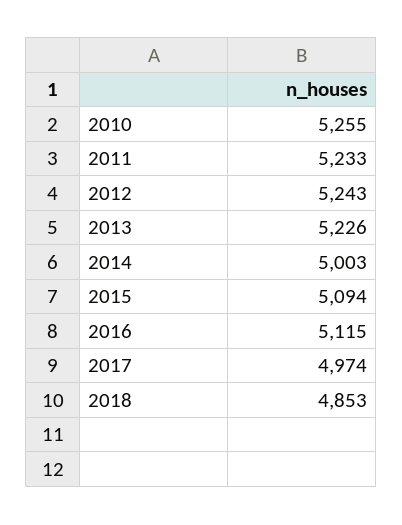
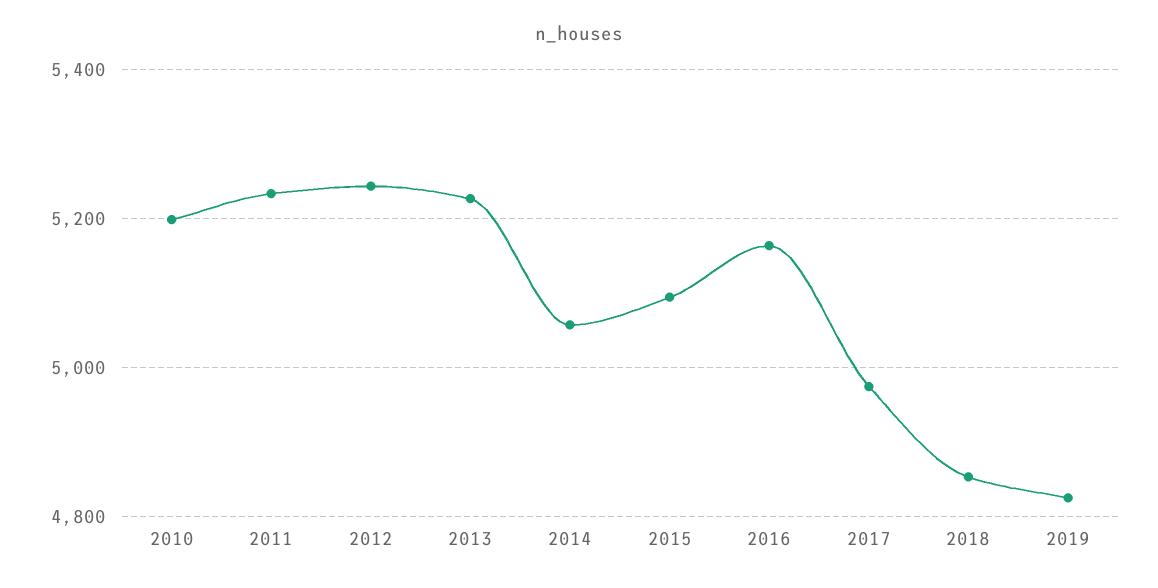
2010: 5255 -> 5200
2014: 5003 -> 5060
2016: 5115 -> 5160
2019: none -> 4820

